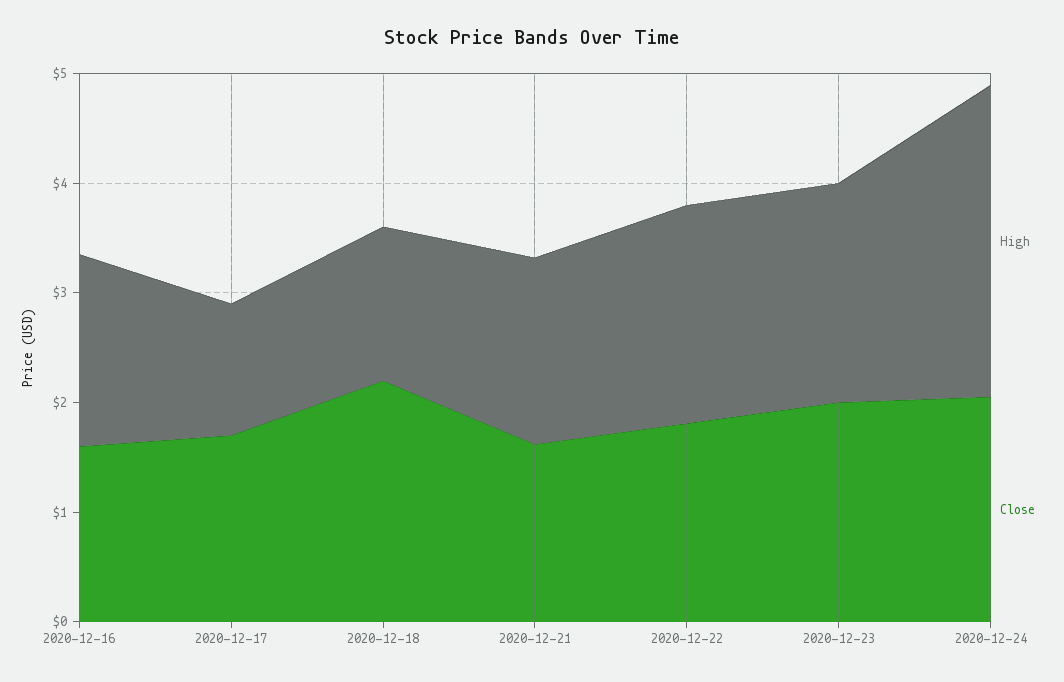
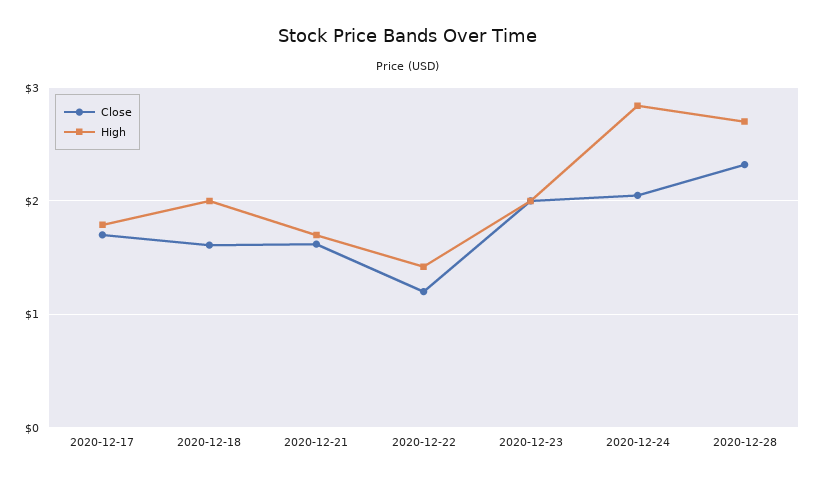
High, 2020-12-16: 1.8 -> none
Close, 2020-12-16: 1.6 -> none
High, 2020-12-17: 1.2 -> 1.8
High, 2020-12-18: 1.4 -> 2
Close, 2020-12-18: 2.2 -> 1.6
High, 2020-12-22: 2 -> 1.4
Close, 2020-12-22: 1.8 -> 1.2
Close, 2020-12-28: none -> 2.3
High, 2020-12-28: none -> 2.7

